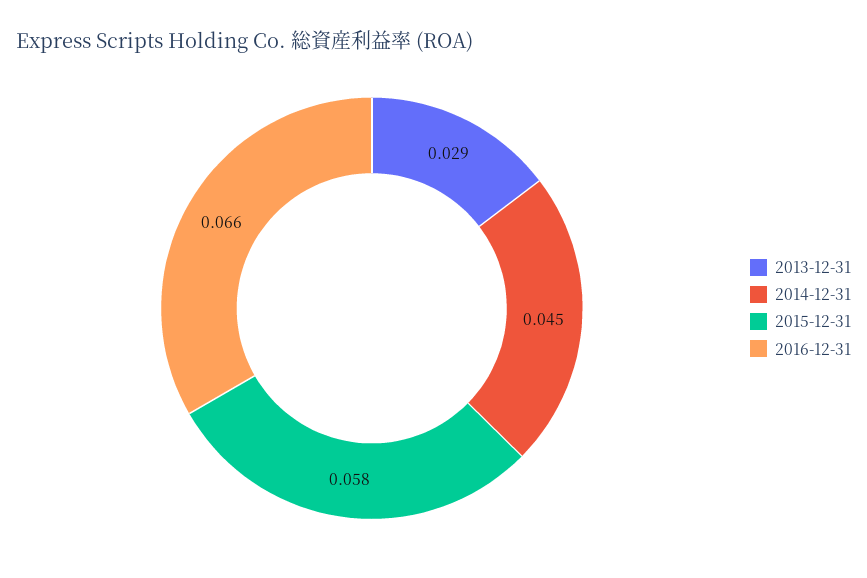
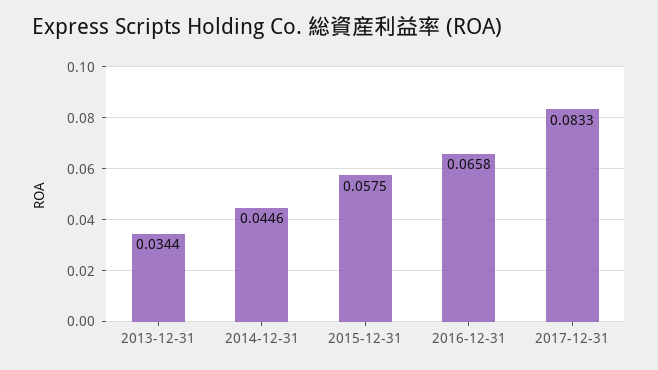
2013-12-31: 0.029 -> 0.0344
2017-12-31: none -> 0.0833

